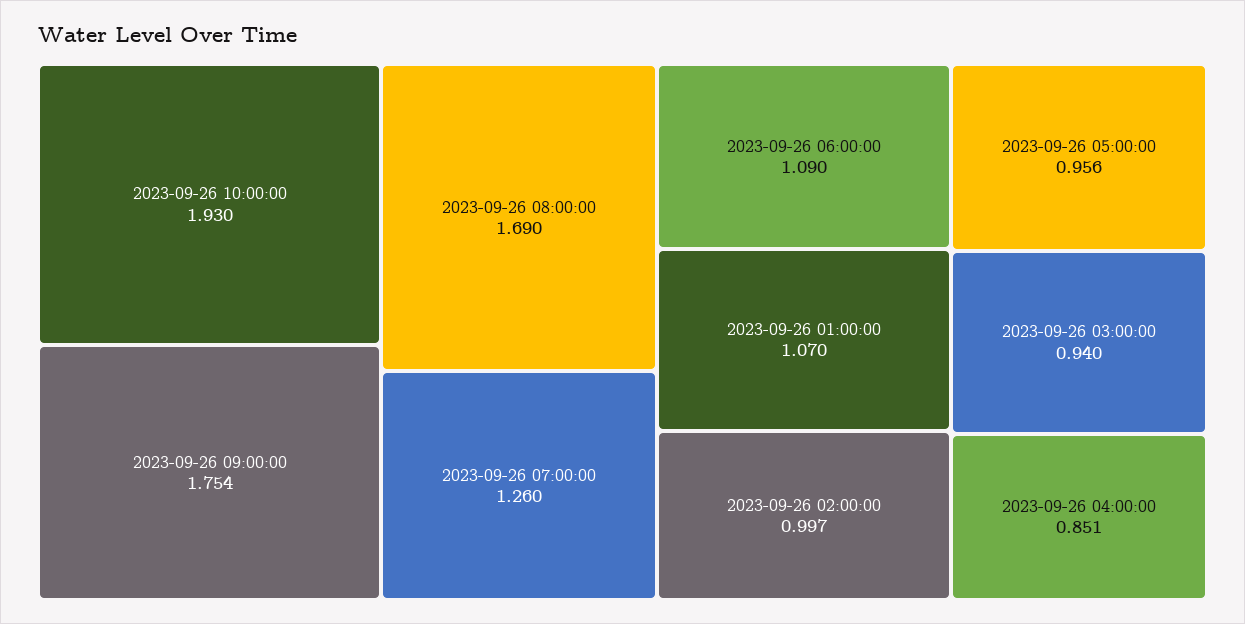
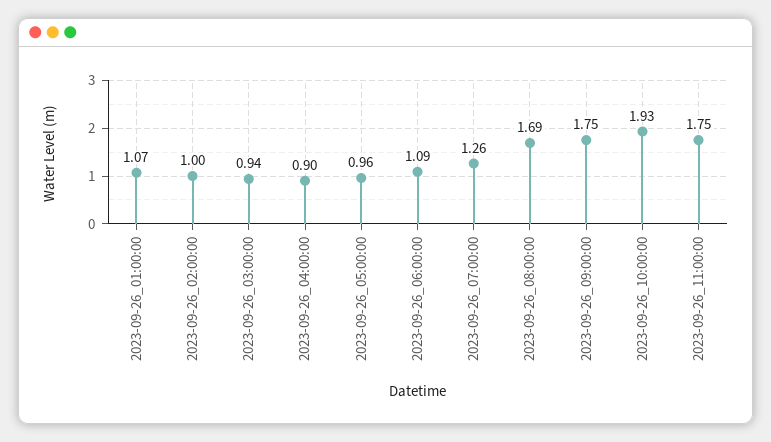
2023-09-26 04:00:00: 0.851 -> 0.9
2023-09-26_11:00:00: none -> 1.75

